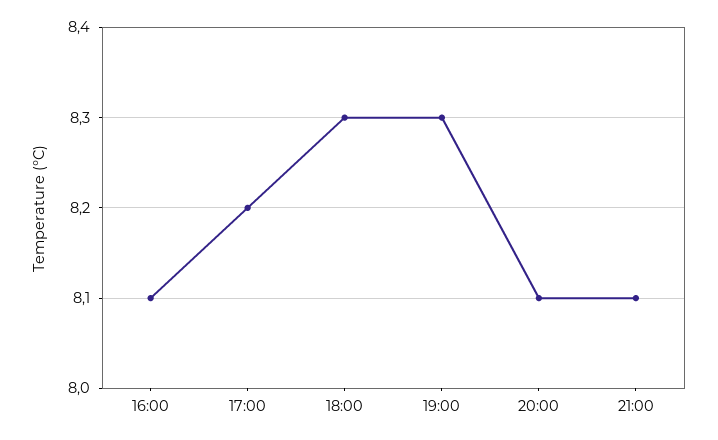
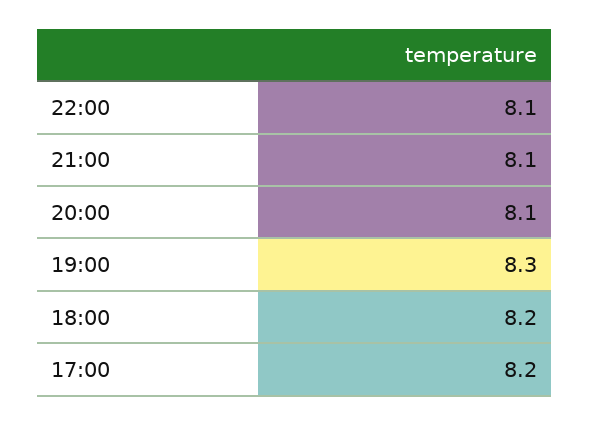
16:00: 8.1 -> none
18:00: 8.3 -> 8.2
22:00: none -> 8.1

